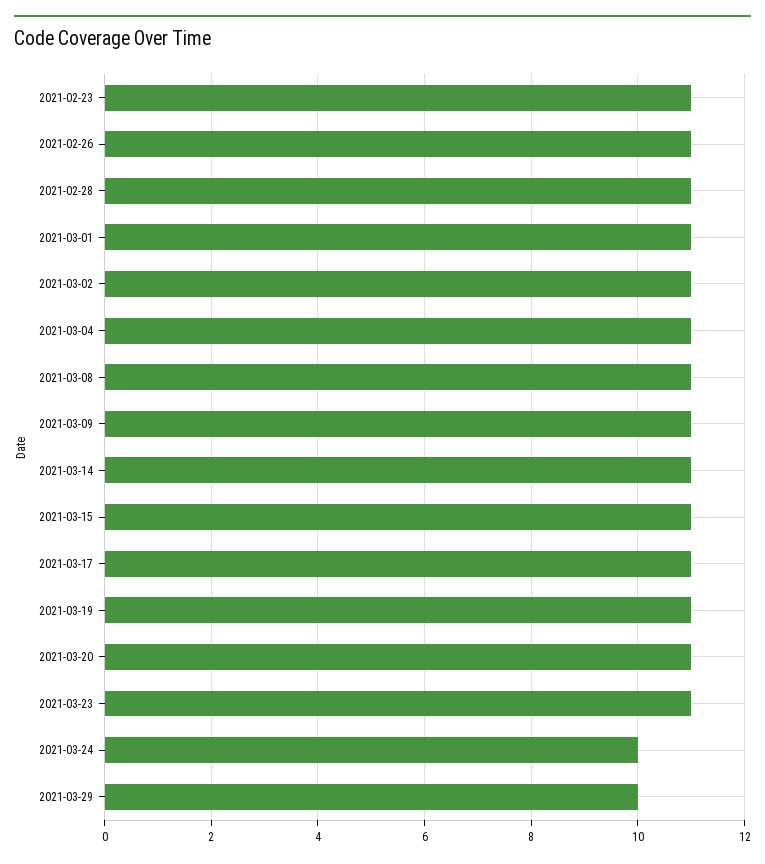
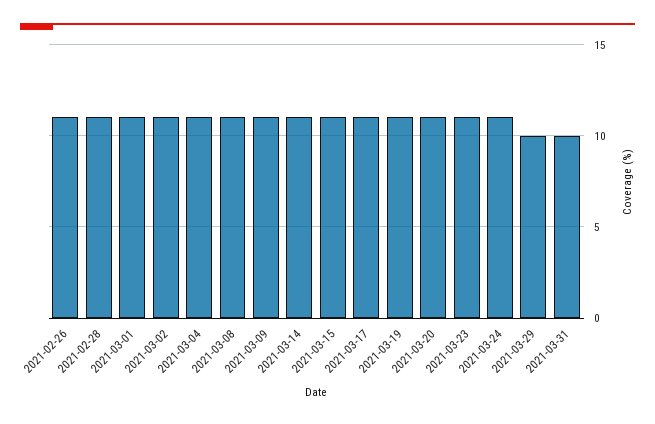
2021-02-23: 11 -> none
2021-03-24: 10 -> 11
2021-03-31: none -> 10

